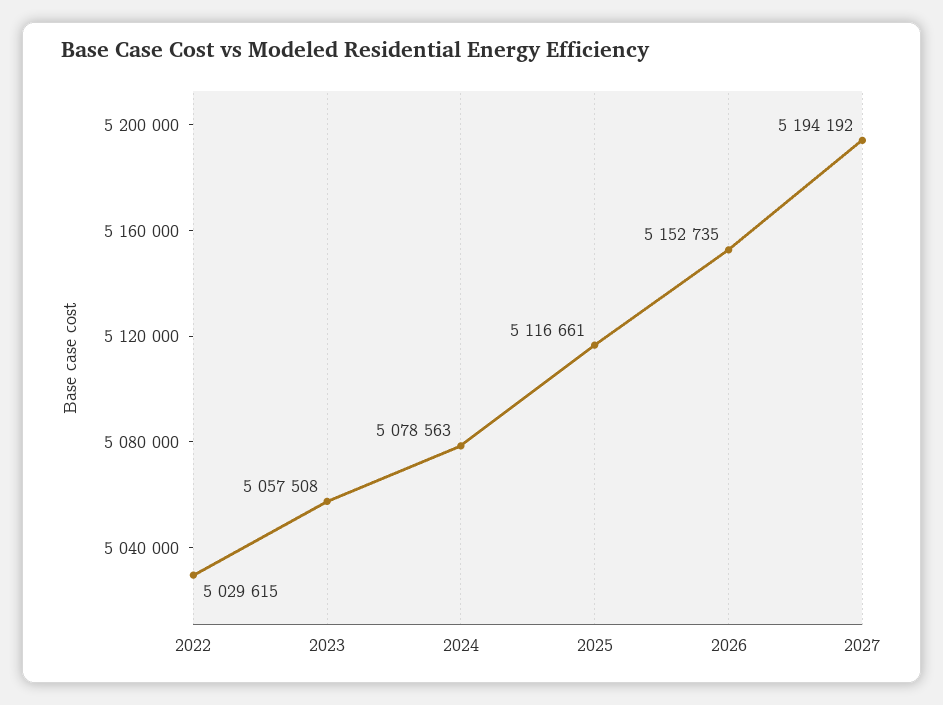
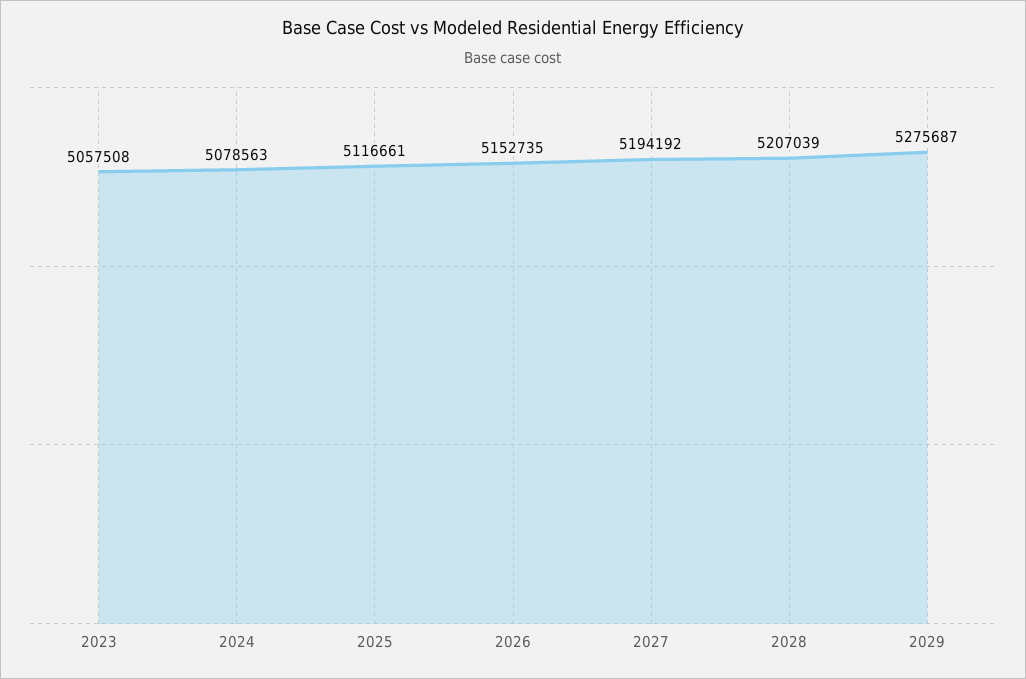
2022: 5029615 -> none
2028: none -> 5207039
2029: none -> 5275687

